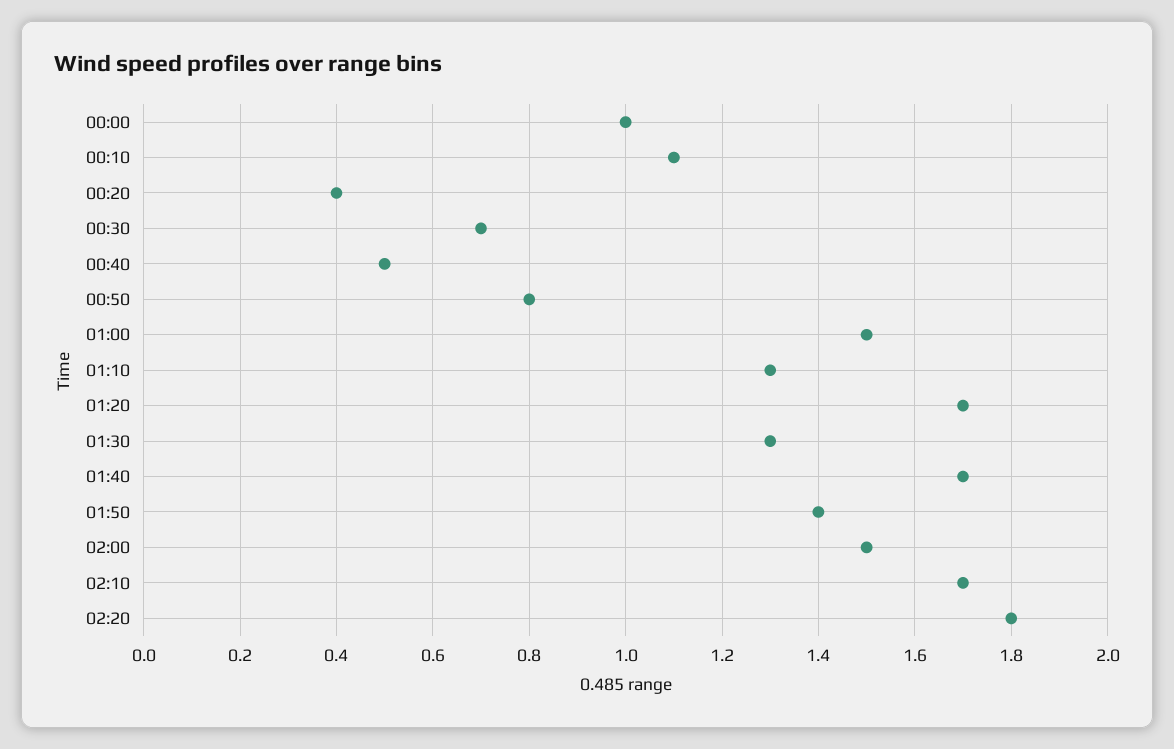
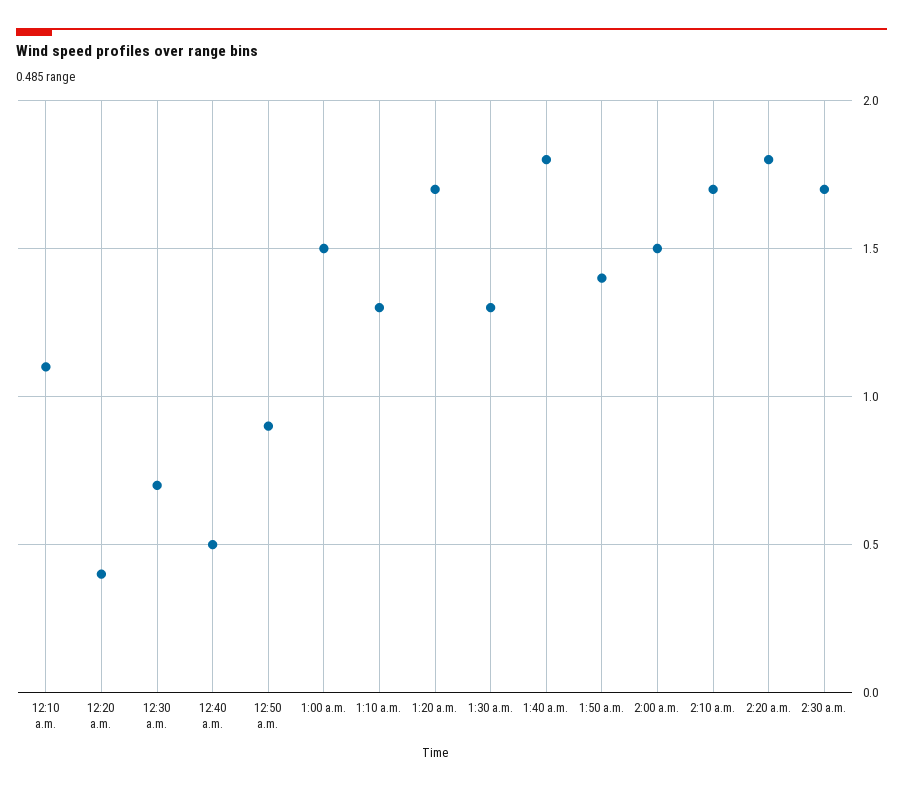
00:00: 1 -> none
00:50: 0.8 -> 0.9
01:40: 1.7 -> 1.8
2:30 a.m.: none -> 1.7

